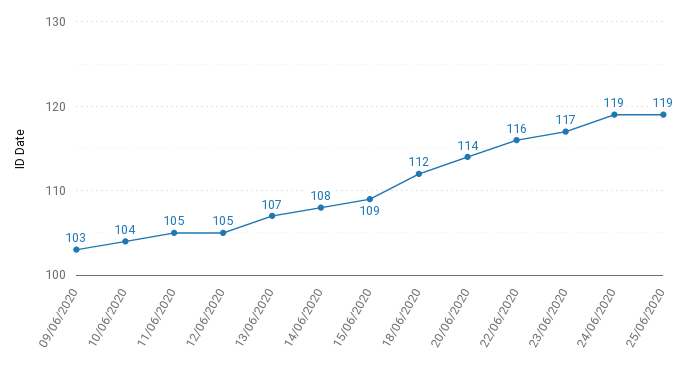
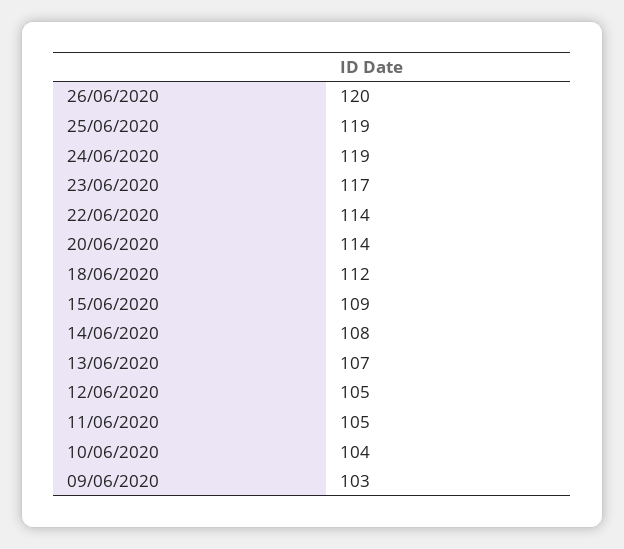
22/06/2020: 116 -> 114
26/06/2020: none -> 120

